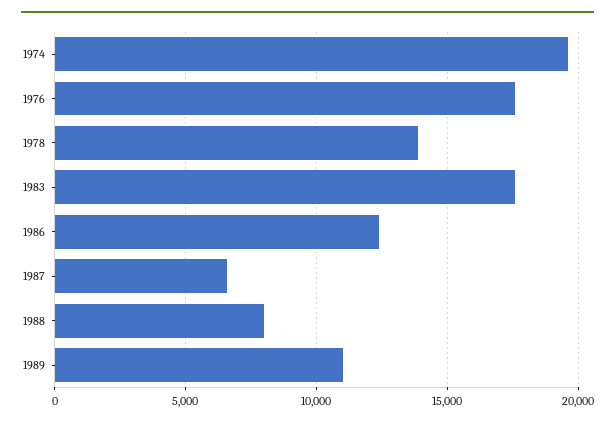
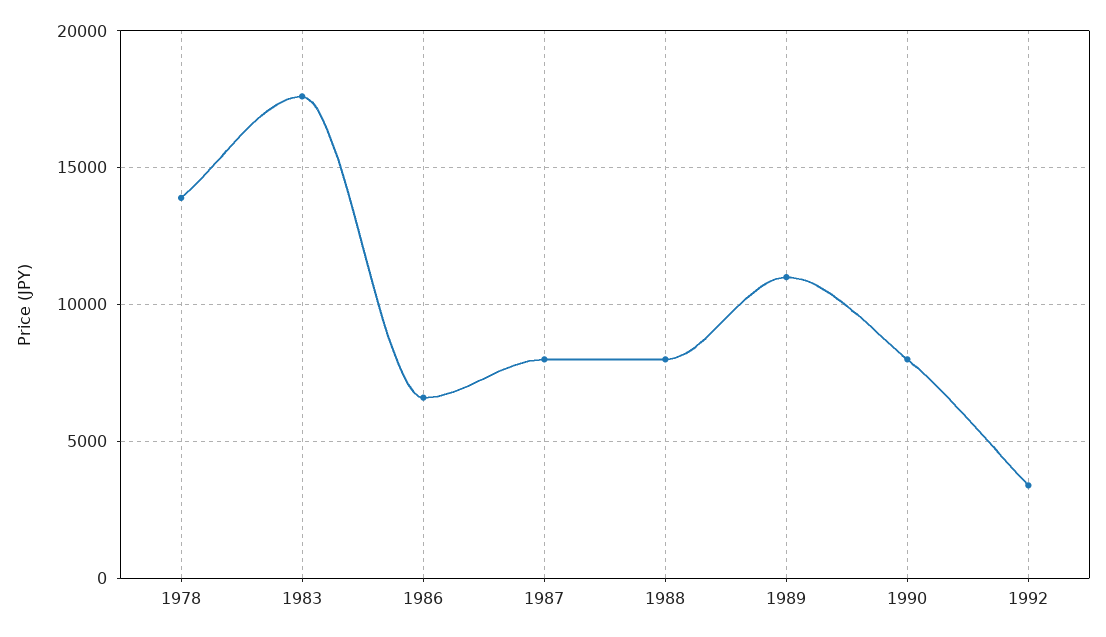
1974: 19500 -> none
1976: 17500 -> none
1986: 12500 -> 6500
1987: 6500 -> 8000
1990: none -> 8000
1992: none -> 3500

